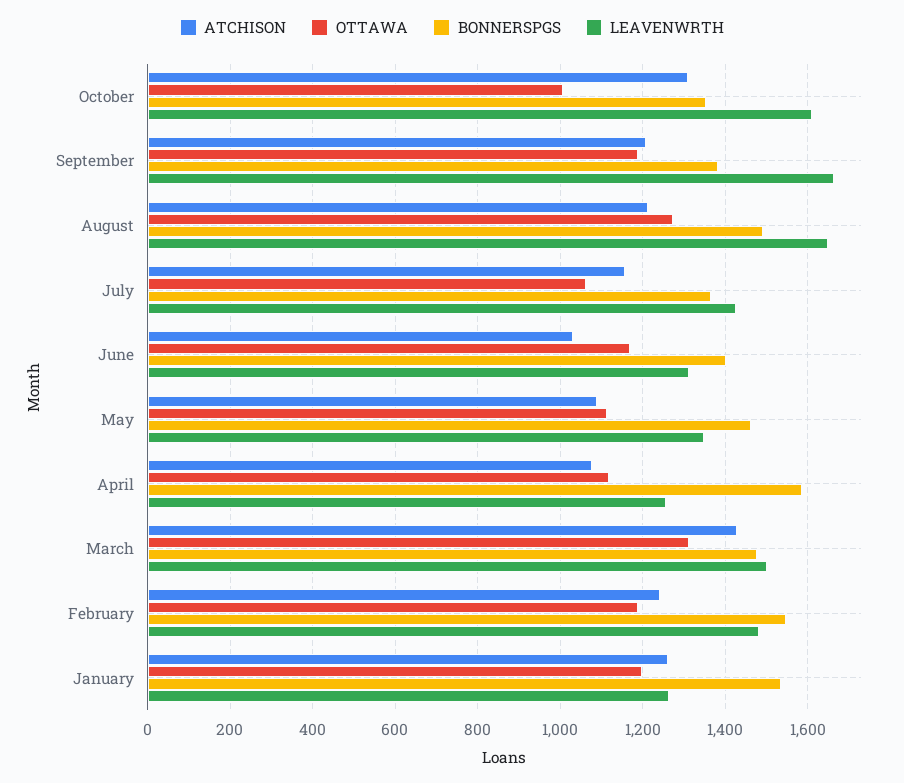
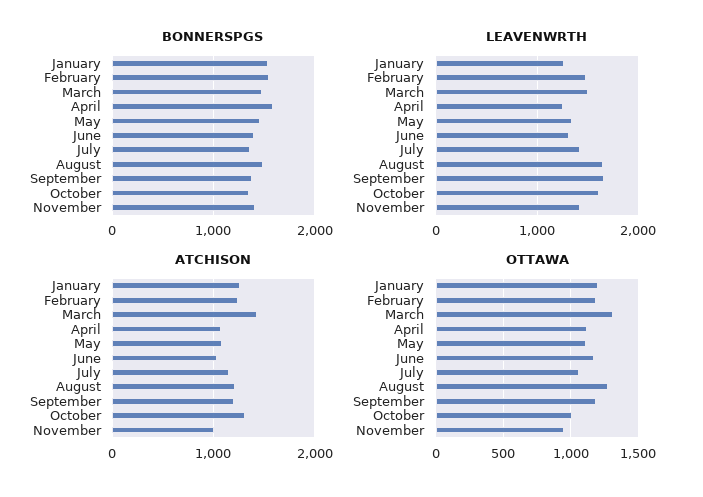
BONNERSPGS, November: none -> 1400
LEAVENWRTH, November: none -> 1400
ATCHISON, November: none -> 1000
OTTAWA, November: none -> 950

